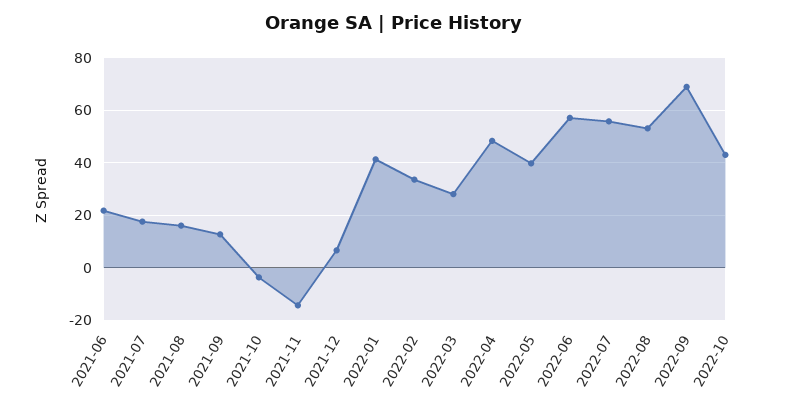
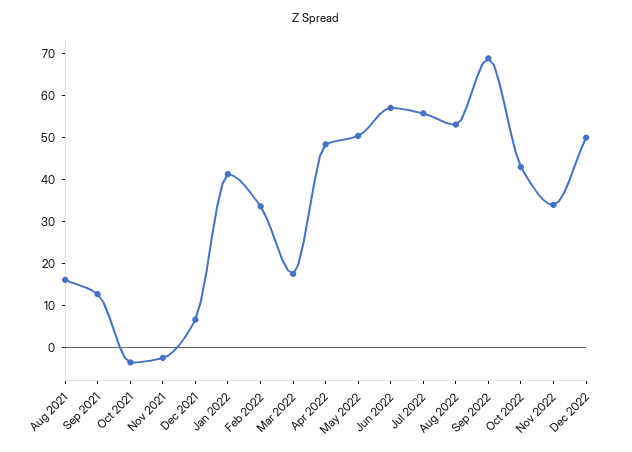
2021-06: 22.5 -> none
2021-07: 17.5 -> none
2021-11: -15 -> -2
2022-03: 27.5 -> 18
2022-05: 40 -> 50
Nov 2022: none -> 34
Dec 2022: none -> 50

